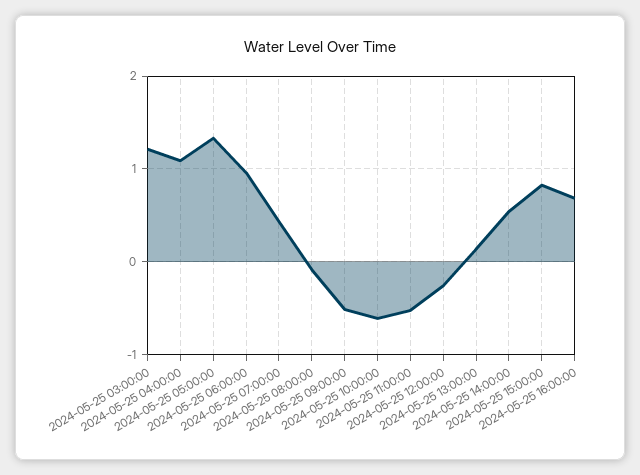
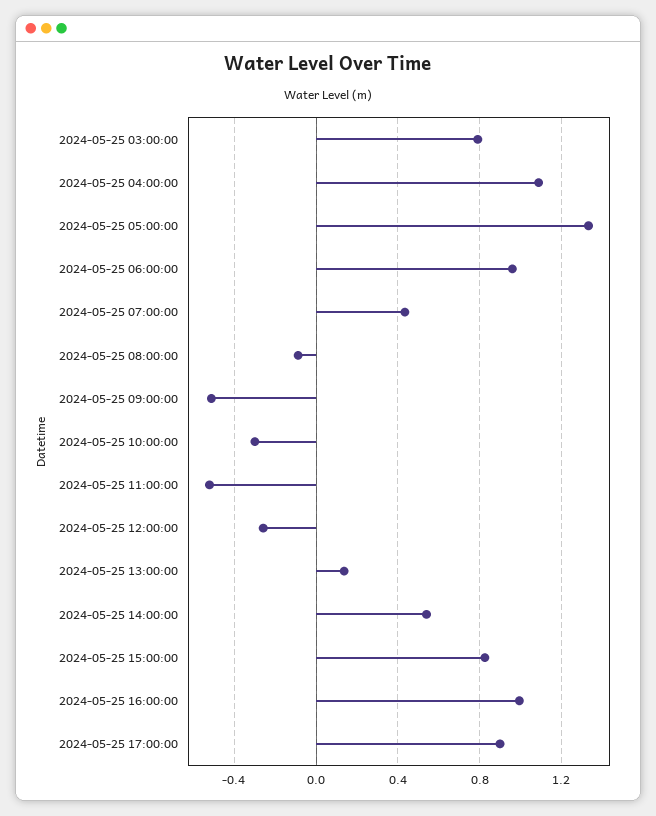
2024-05-25 03:00:00: 1.2 -> 0.8
2024-05-25 10:00:00: -0.6 -> -0.3
2024-05-25 16:00:00: 0.7 -> 1
2024-05-25 17:00:00: none -> 0.9

